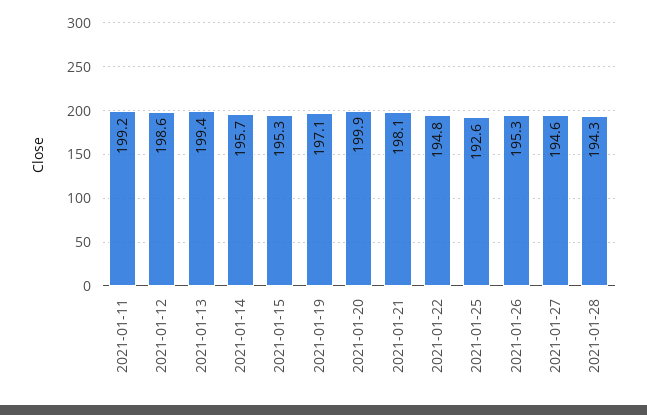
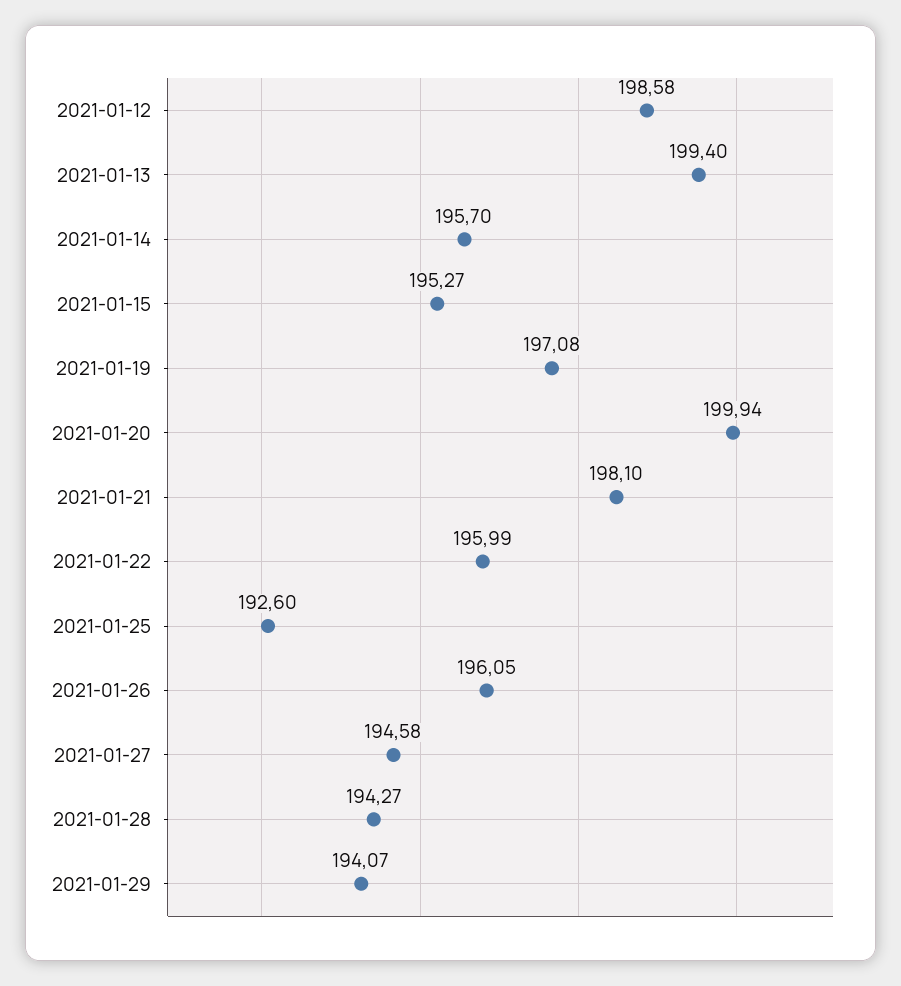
2021-01-11: 199.2 -> none
2021-01-22: 194.8 -> 195.99
2021-01-26: 195.3 -> 196.05
2021-01-29: none -> 194.07

